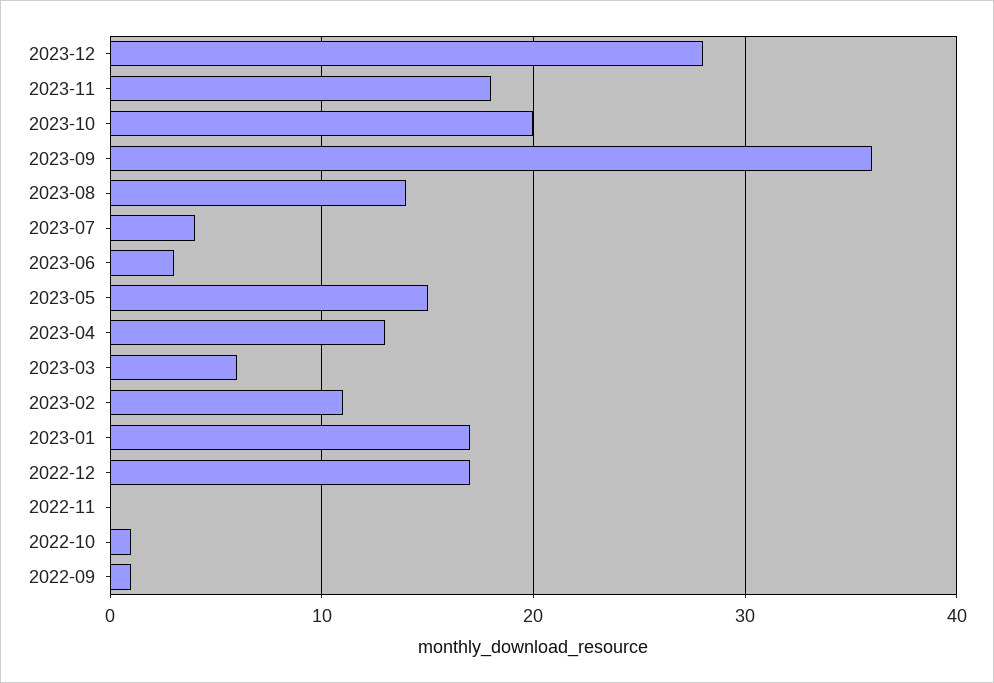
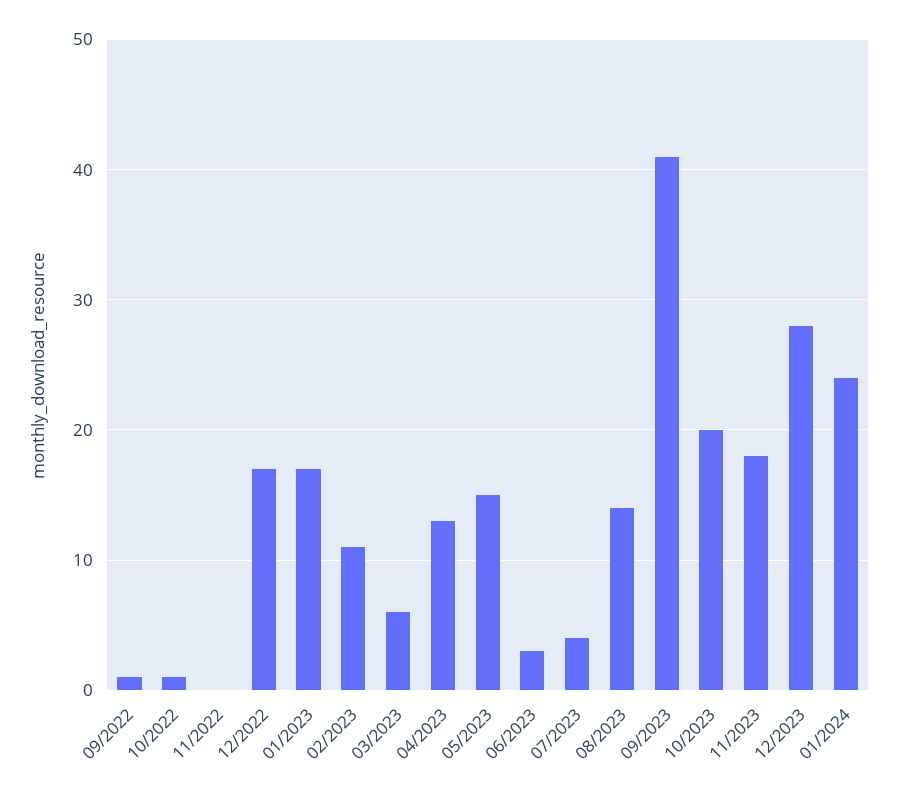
2023-09: 36 -> 41
01/2024: none -> 24

